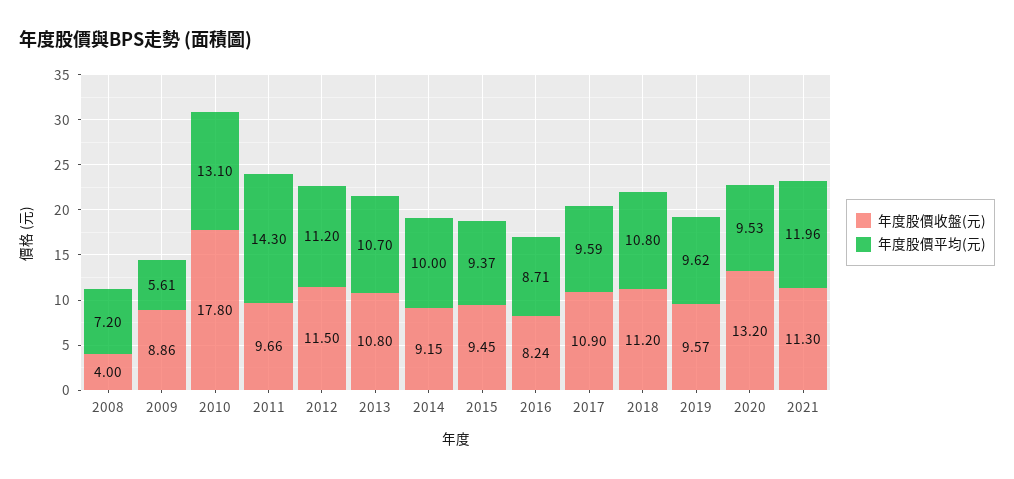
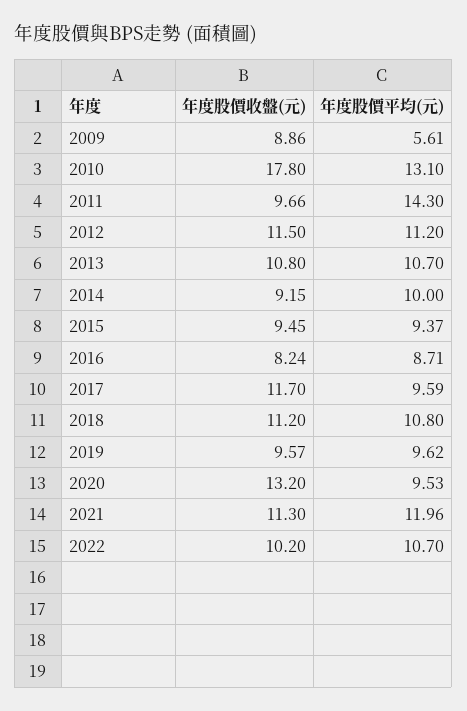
年度股價收盤(元), 2008: 4 -> none
年度股價平均(元), 2008: 7.2 -> none
年度股價收盤(元), 2017: 10.9 -> 11.7
年度股價收盤(元), 2022: none -> 10.2
年度股價平均(元), 2022: none -> 10.7

